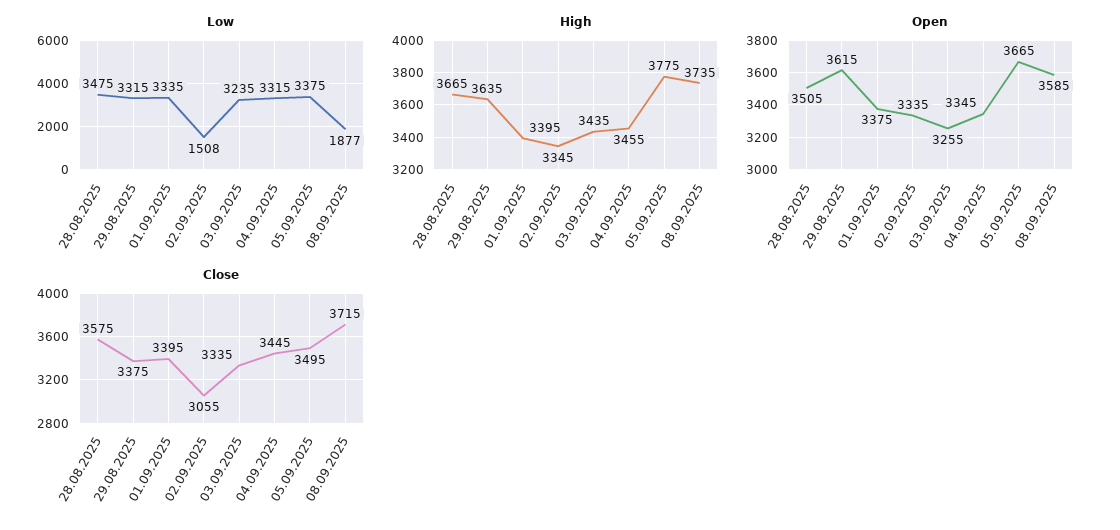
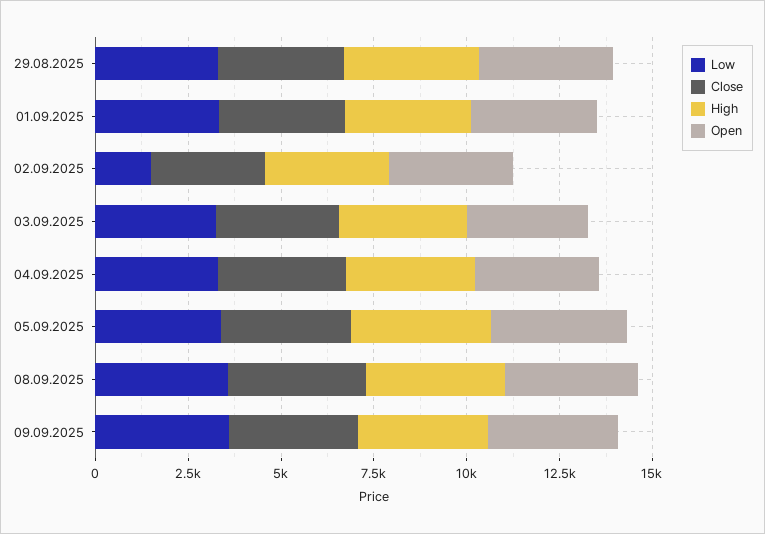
Low, 28.08.2025: 3475 -> none
Low, 08.09.2025: 1877 -> 3500
High, 28.08.2025: 3665 -> none
Open, 28.08.2025: 3505 -> none
Close, 28.08.2025: 3575 -> none
Low, 09.09.2025: none -> 3500
Close, 09.09.2025: none -> 3500
High, 09.09.2025: none -> 3500
Open, 09.09.2025: none -> 3500

